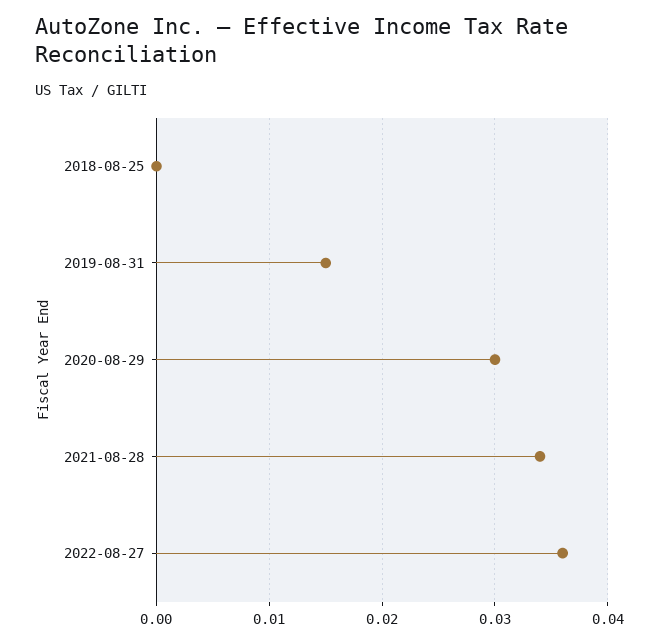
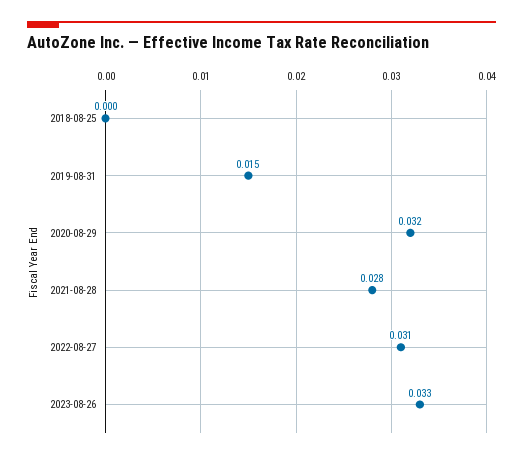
2020-08-29: 0.03 -> 0.032
2021-08-28: 0.034 -> 0.028
2022-08-27: 0.036 -> 0.031
2023-08-26: none -> 0.033

